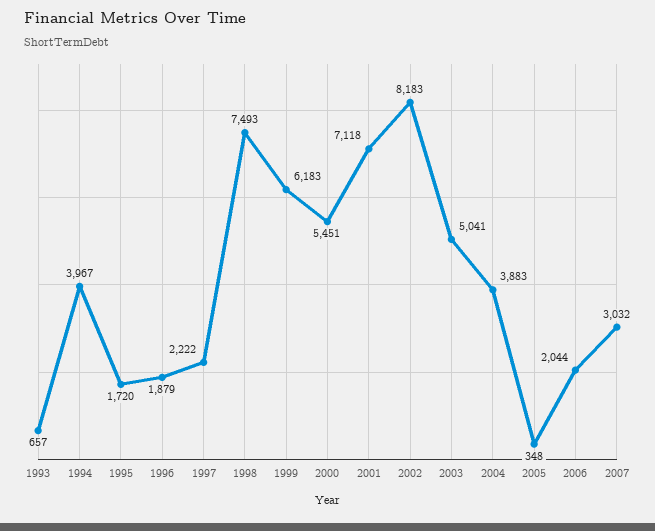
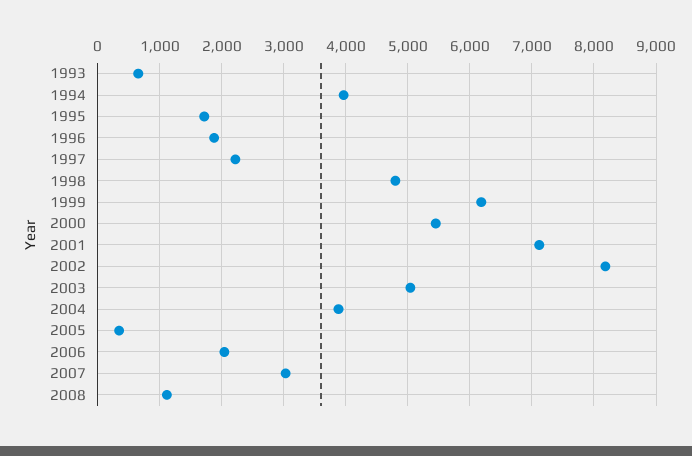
1998: 7493 -> 4800
2008: none -> 1100

